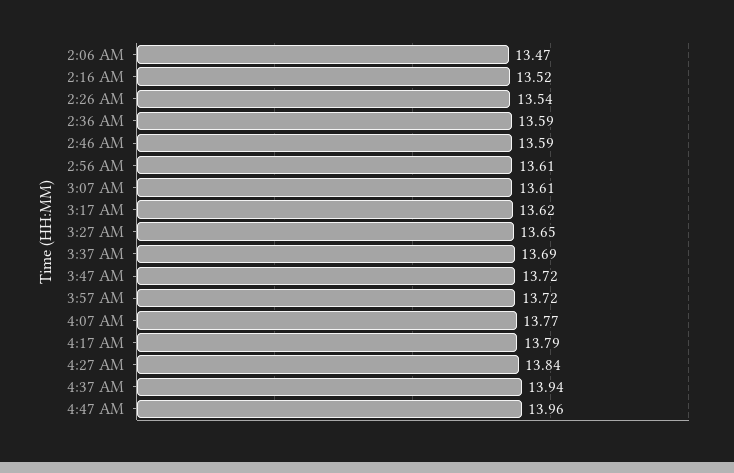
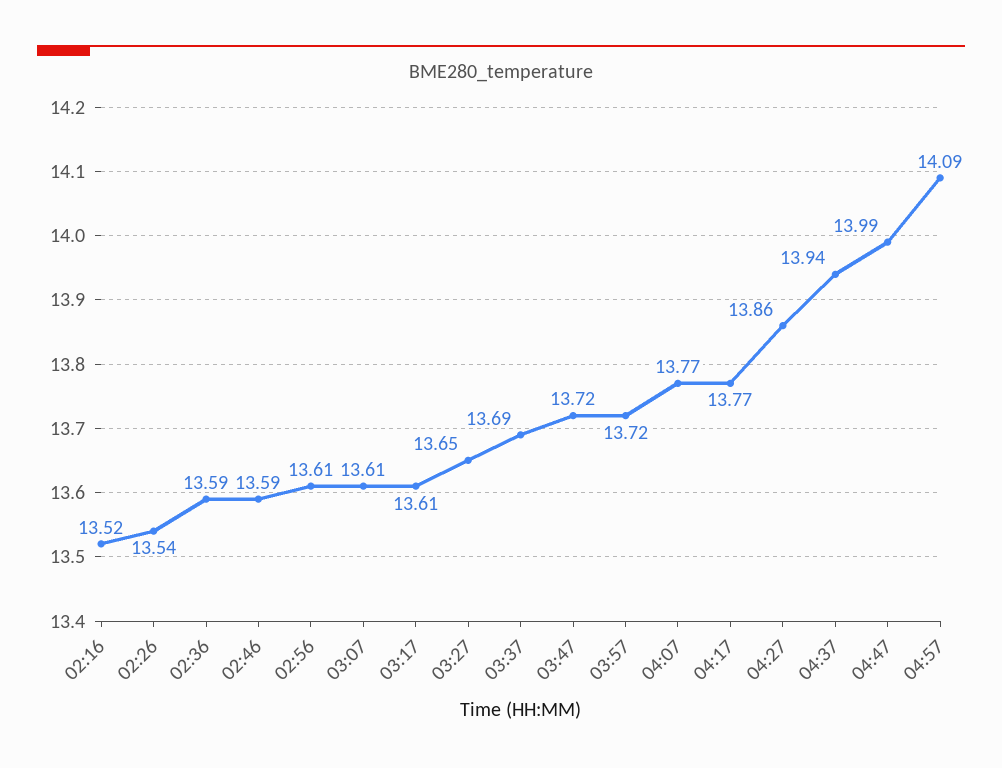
2:06 AM: 13.47 -> none
3:17 AM: 13.62 -> 13.61
4:17 AM: 13.79 -> 13.77
4:27 AM: 13.84 -> 13.86
4:47 AM: 13.96 -> 13.99
04:57: none -> 14.09

